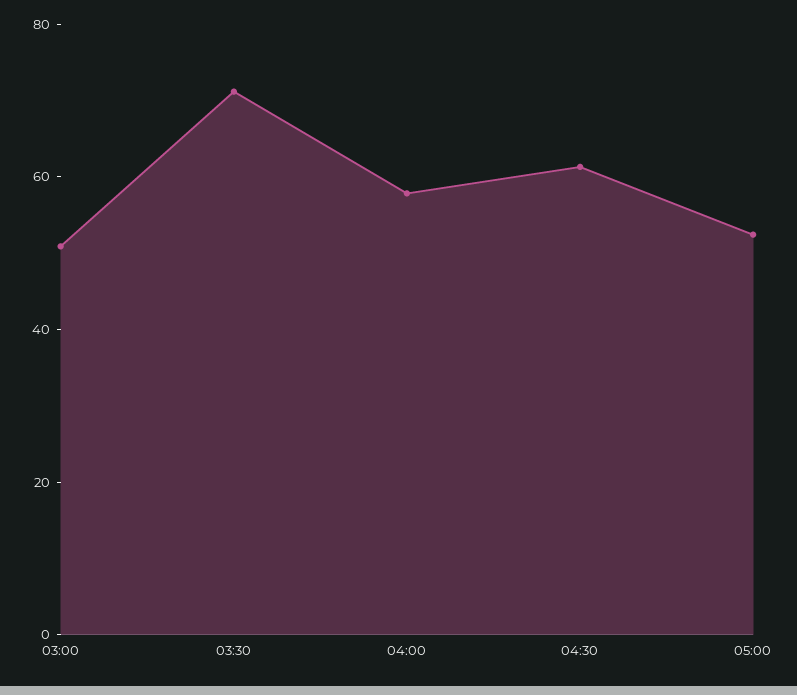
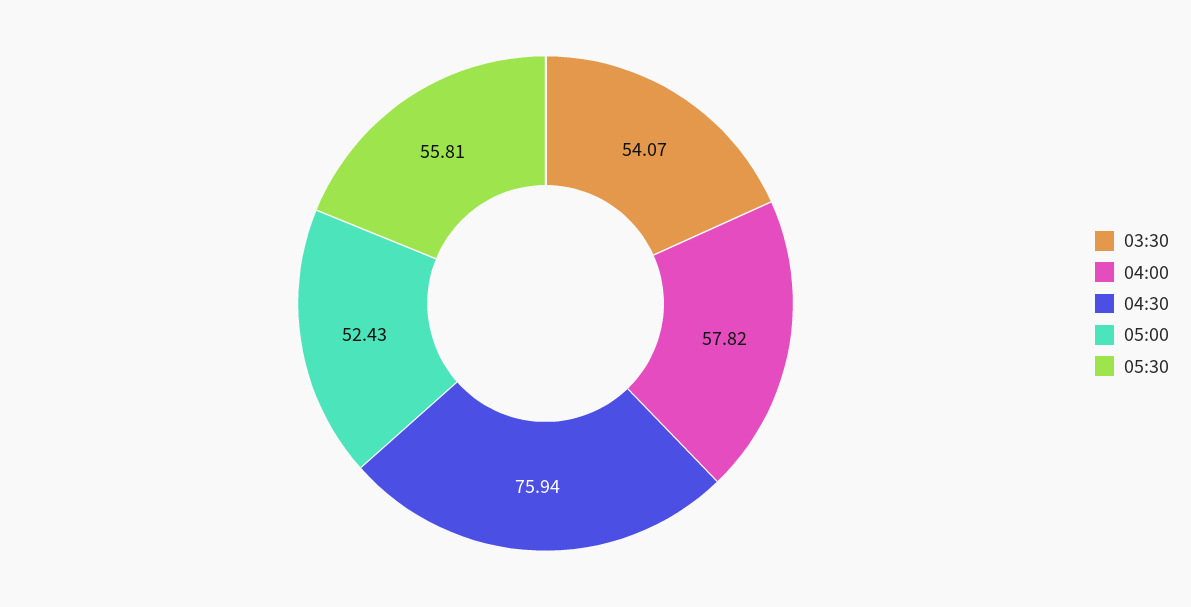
03:00: 50 -> none
03:30: 70 -> 54.07
04:30: 60 -> 75.94
05:30: none -> 55.81

